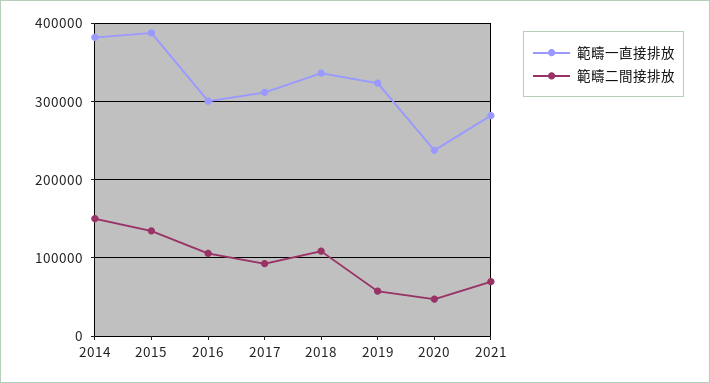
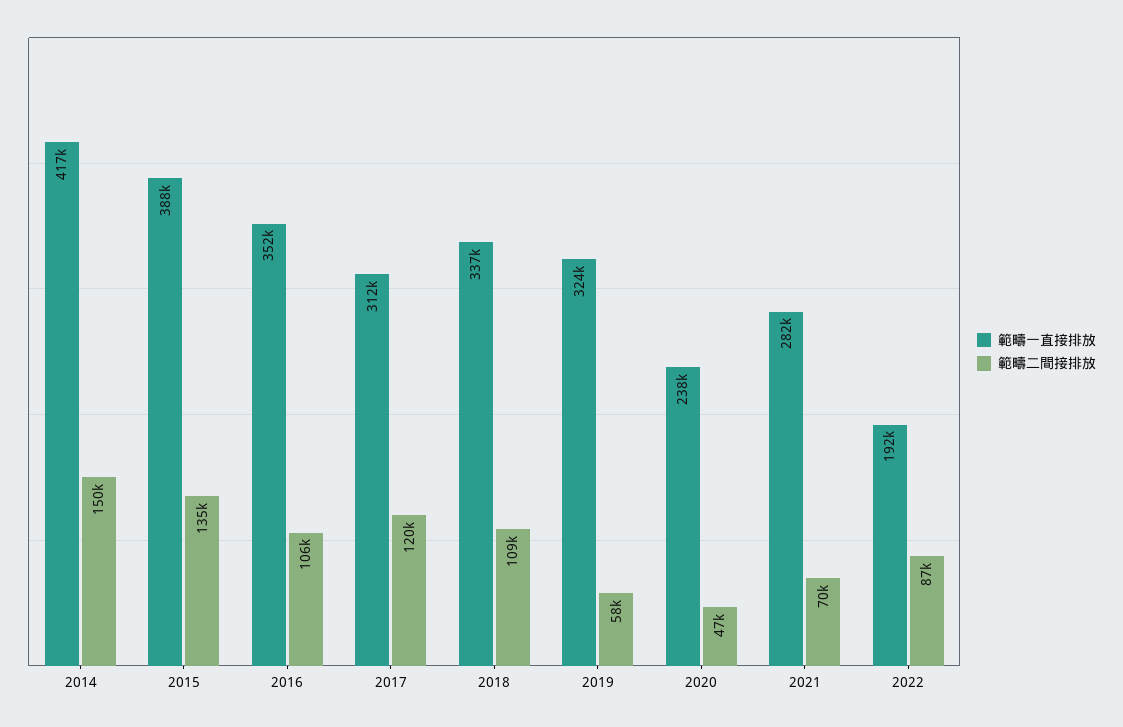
範疇一直接排放, 2014: 380000 -> 417000
範疇一直接排放, 2016: 300000 -> 352000
範疇二間接排放, 2017: 90000 -> 120000
範疇一直接排放, 2022: none -> 192000
範疇二間接排放, 2022: none -> 87000

